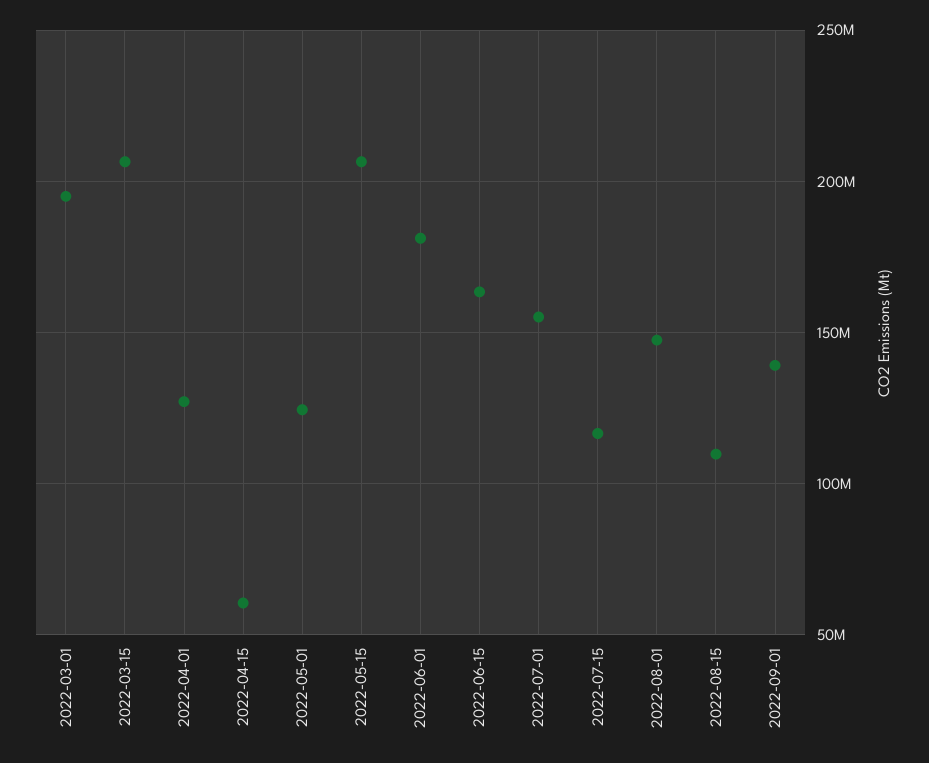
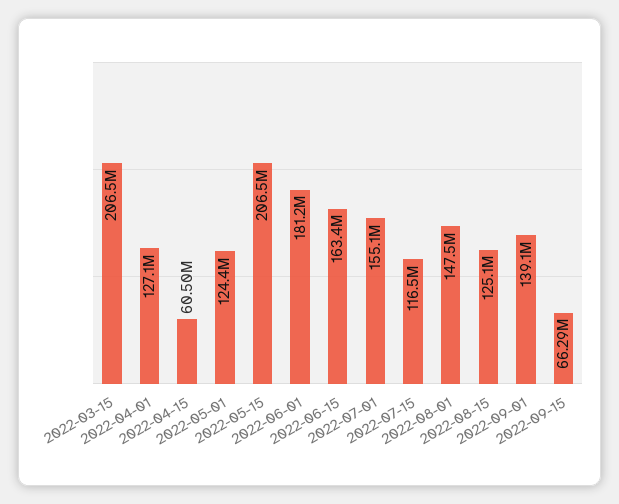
2022-03-01: 195000000 -> none
2022-08-15: 110000000 -> 125100000
2022-09-15: none -> 66290000

